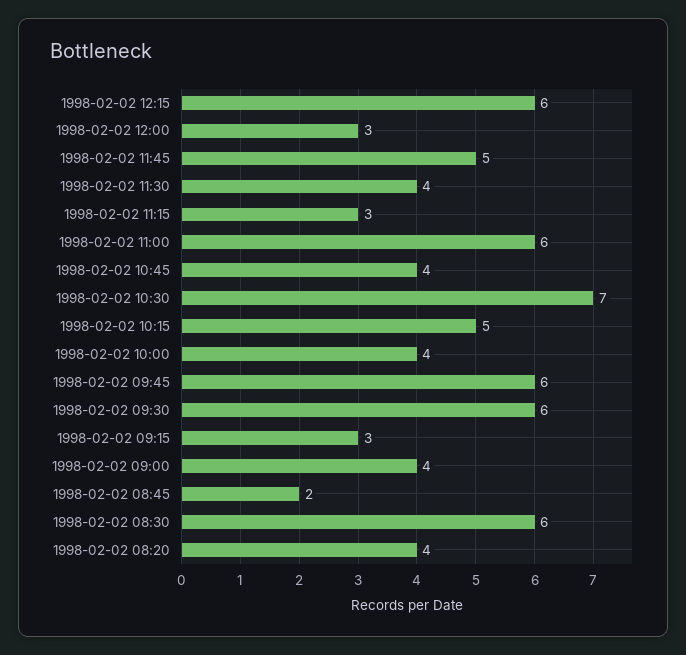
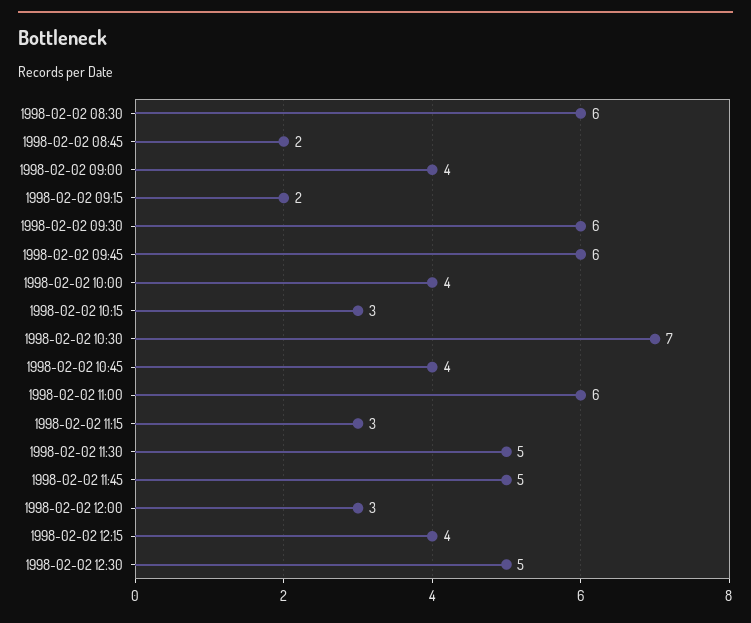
1998-02-02 12:15: 6 -> 4
1998-02-02 11:30: 4 -> 5
1998-02-02 10:15: 5 -> 3
1998-02-02 09:15: 3 -> 2
1998-02-02 08:20: 4 -> none
1998-02-02 12:30: none -> 5

